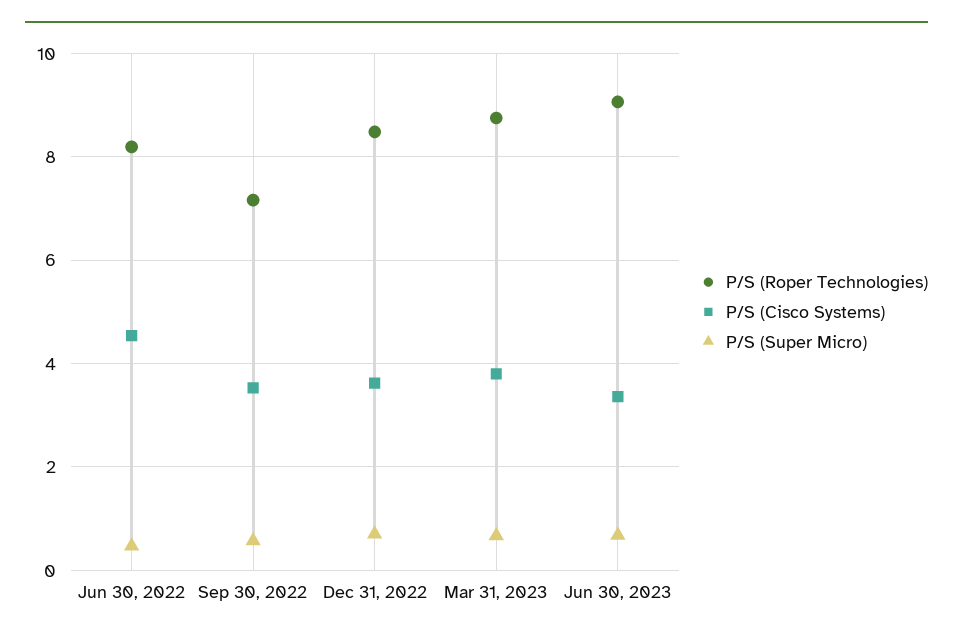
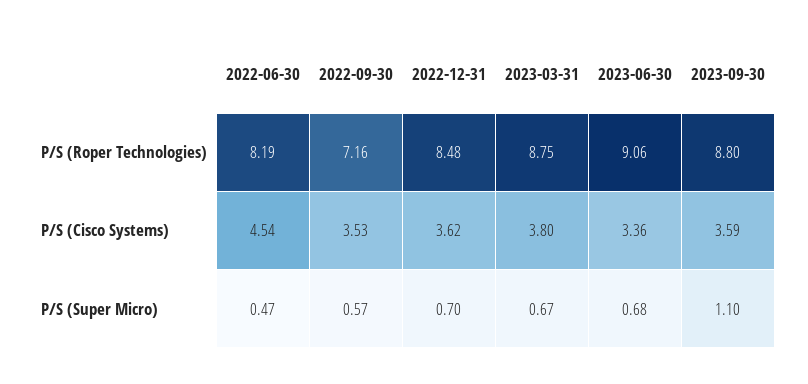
P/S (Roper Technologies), 2023-09-30: none -> 8.8
P/S (Cisco Systems), 2023-09-30: none -> 3.59
P/S (Super Micro), 2023-09-30: none -> 1.1

